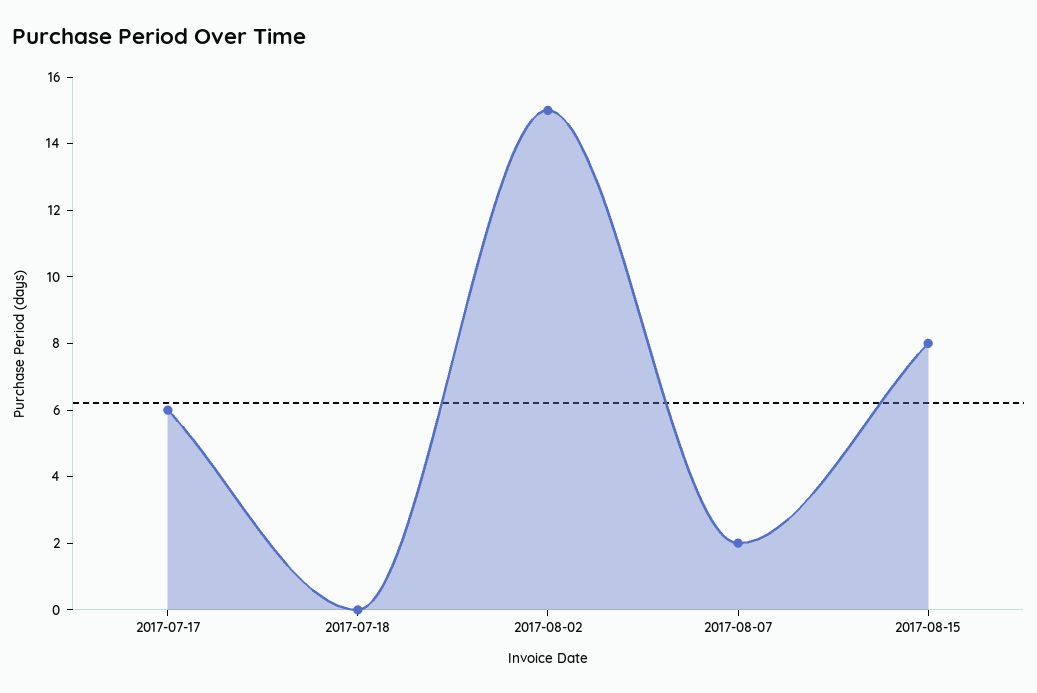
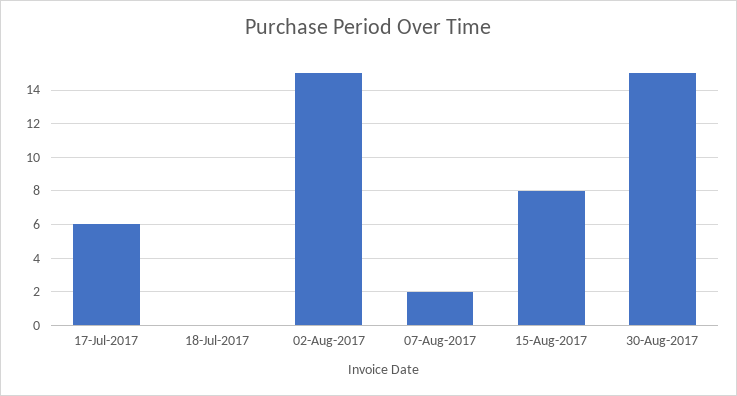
30-Aug-2017: none -> 15

